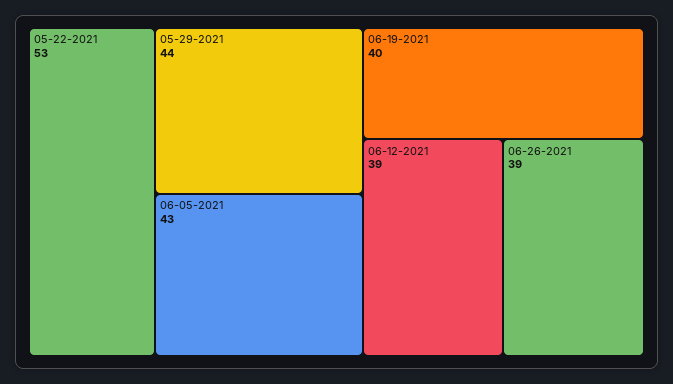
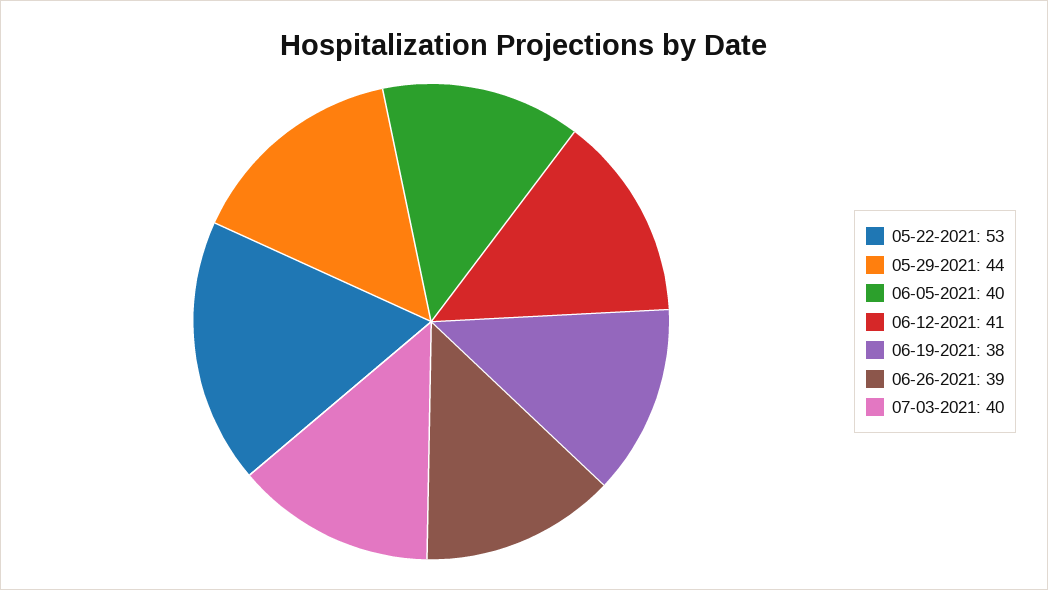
06-05-2021: 43 -> 40
06-19-2021: 40 -> 38
06-12-2021: 39 -> 41
07-03-2021: none -> 40

